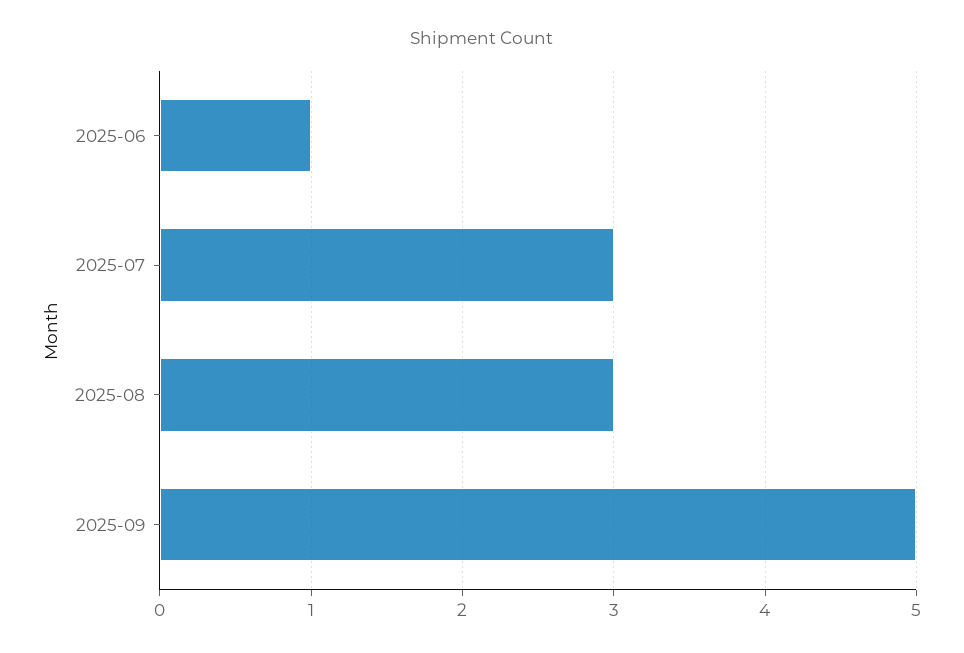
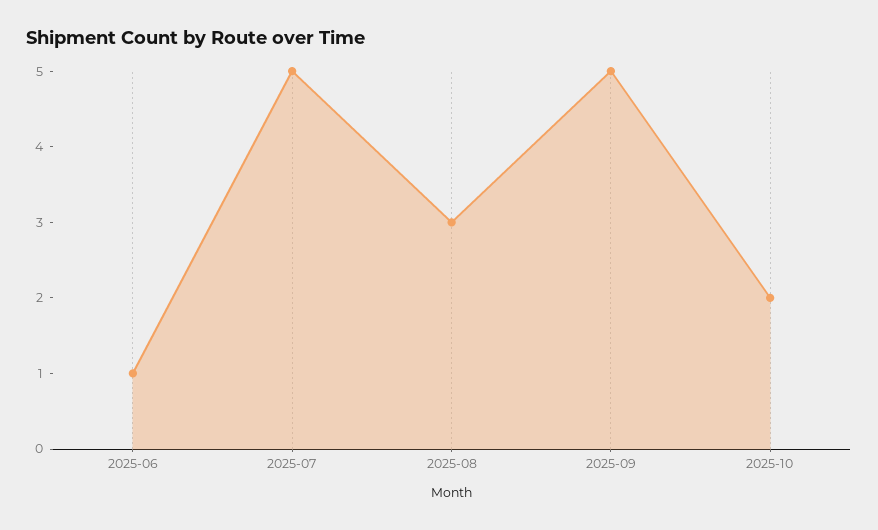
2025-07: 3 -> 5
2025-10: none -> 2

